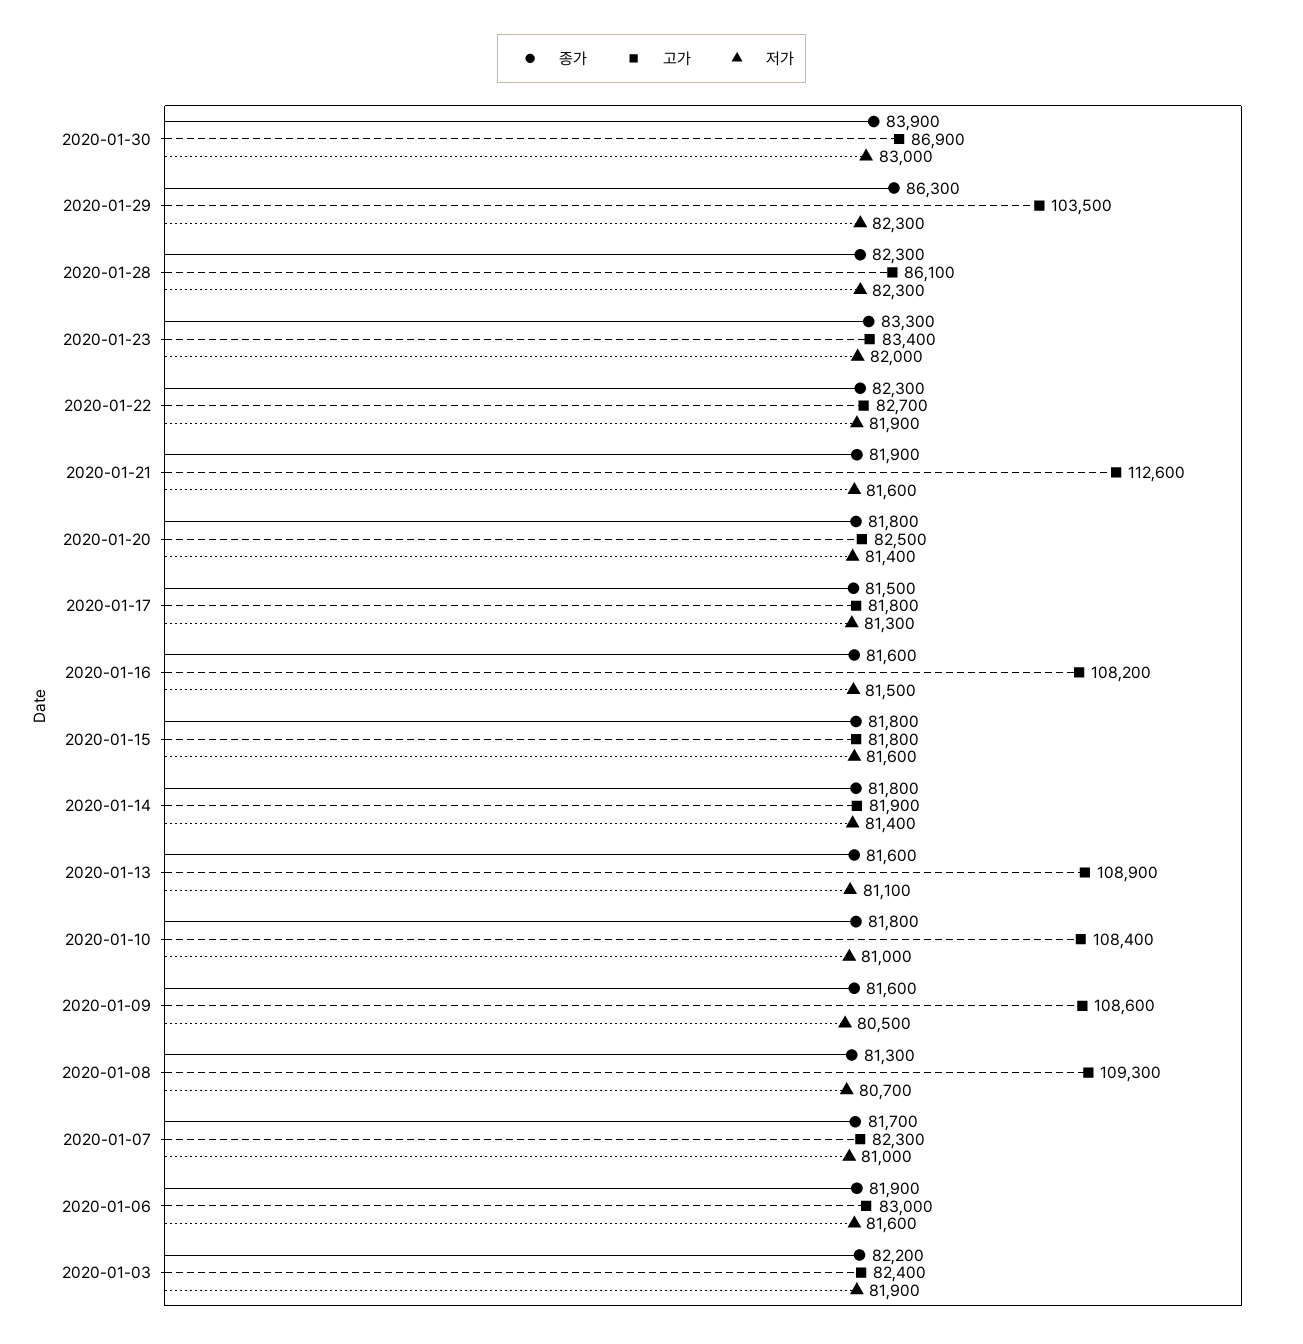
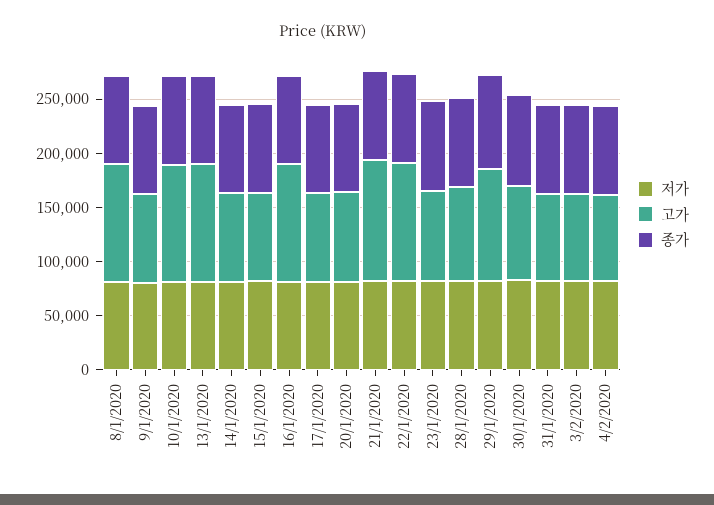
고가, 2020-01-22: 82700 -> 110000
고가, 2020-01-09: 108600 -> 80000
종가, 2020-01-07: 81700 -> none
고가, 2020-01-07: 82300 -> none
저가, 2020-01-07: 81000 -> none
종가, 2020-01-06: 81900 -> none
고가, 2020-01-06: 83000 -> none
저가, 2020-01-06: 81600 -> none
종가, 2020-01-03: 82200 -> none
고가, 2020-01-03: 82400 -> none
저가, 2020-01-03: 81900 -> none
저가, 31/1/2020: none -> 80000
고가, 31/1/2020: none -> 80000
종가, 31/1/2020: none -> 80000
저가, 3/2/2020: none -> 80000
고가, 3/2/2020: none -> 80000
종가, 3/2/2020: none -> 80000
저가, 4/2/2020: none -> 80000
고가, 4/2/2020: none -> 80000
종가, 4/2/2020: none -> 80000

